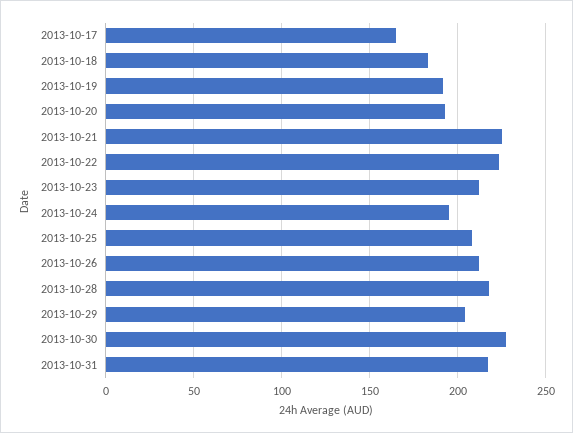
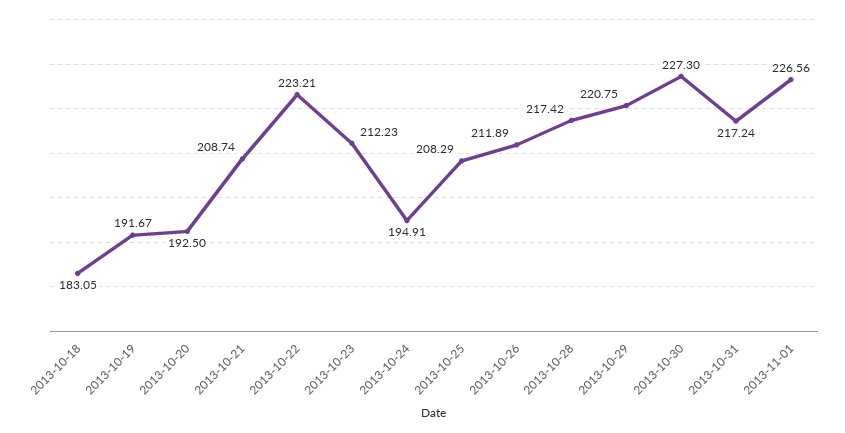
2013-10-17: 165 -> none
2013-10-21: 225 -> 208.74
2013-10-29: 205 -> 220.75
2013-11-01: none -> 226.56

